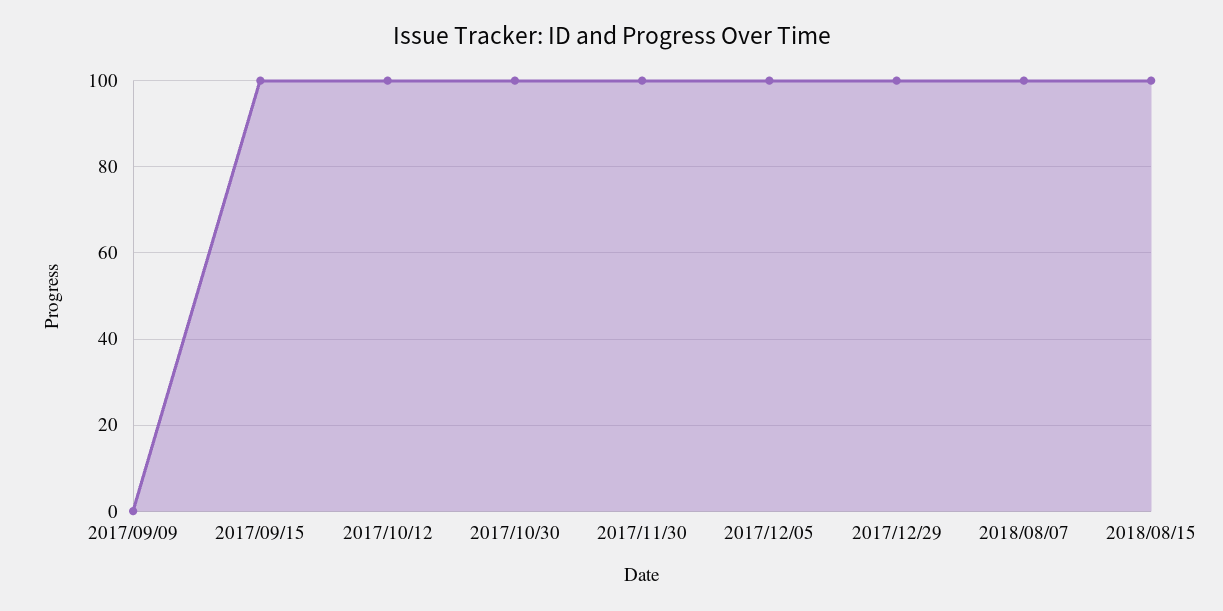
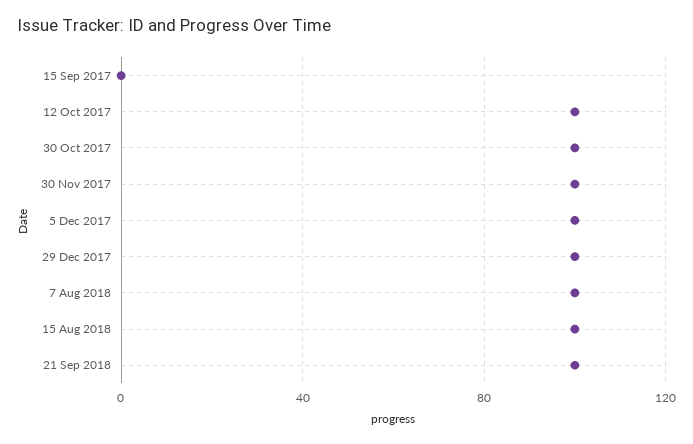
2017/09/09: 0 -> none
2017/09/15: 100 -> 0
21 Sep 2018: none -> 100

